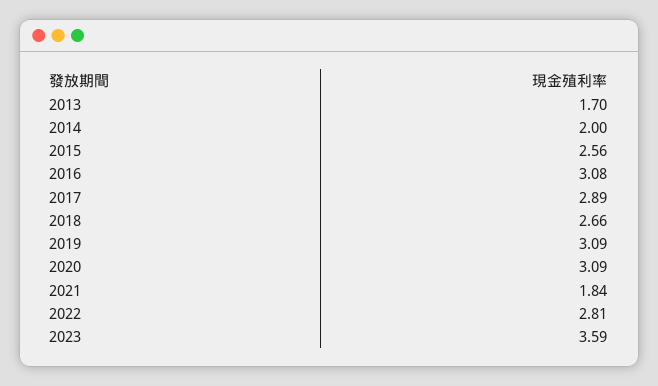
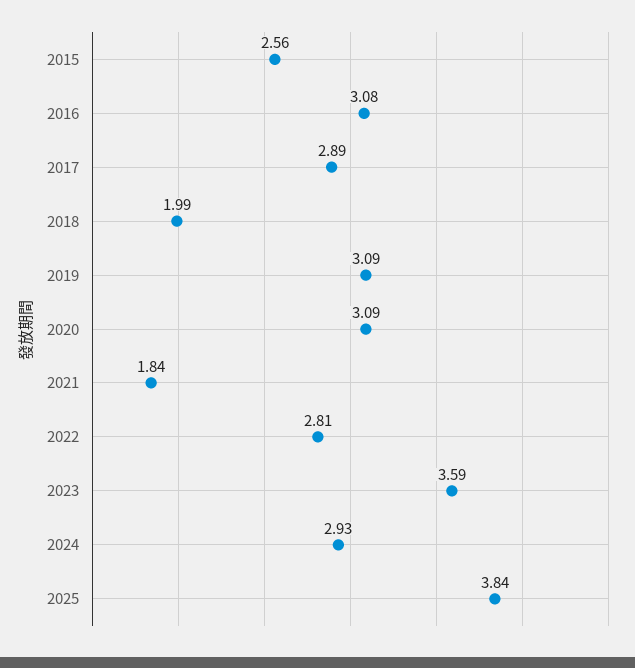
2013: 1.7 -> none
2014: 2 -> none
2018: 2.66 -> 1.99
2024: none -> 2.93
2025: none -> 3.84

